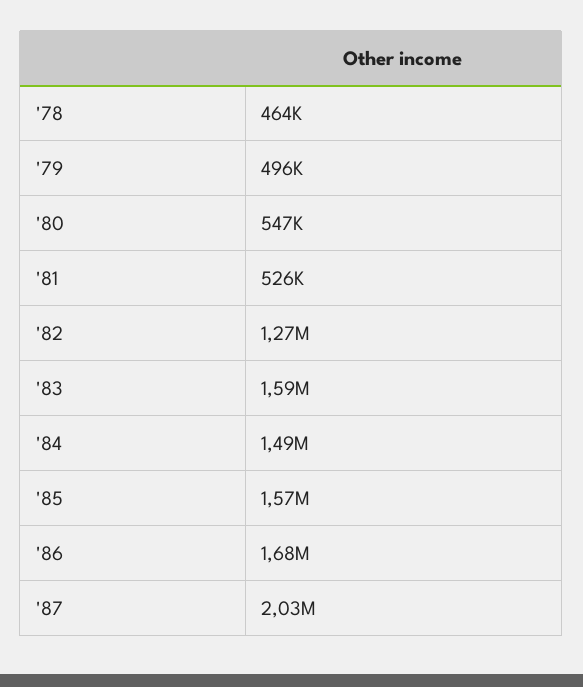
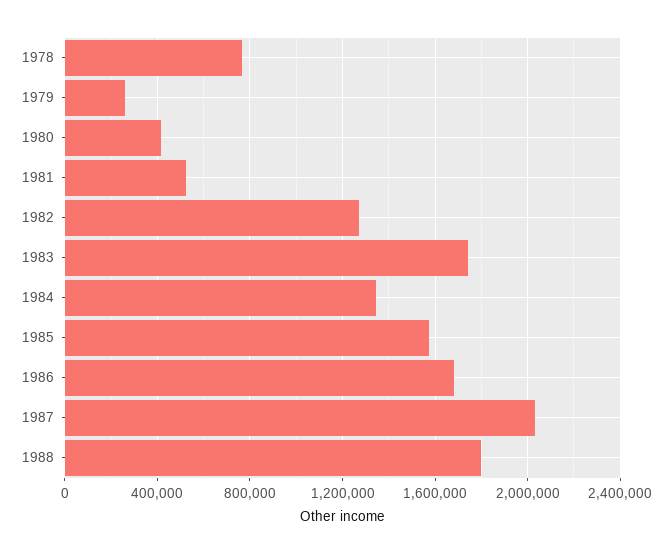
'78: 464000 -> 750000
'79: 496000 -> 250000
'80: 547000 -> 400000
'83: 1590000 -> 1750000
'84: 1490000 -> 1350000
1988: none -> 1800000

